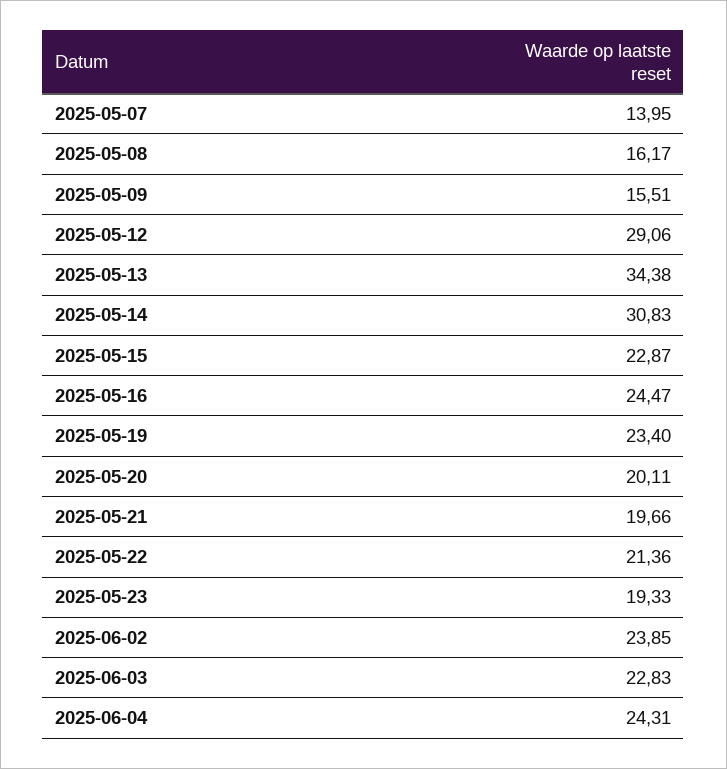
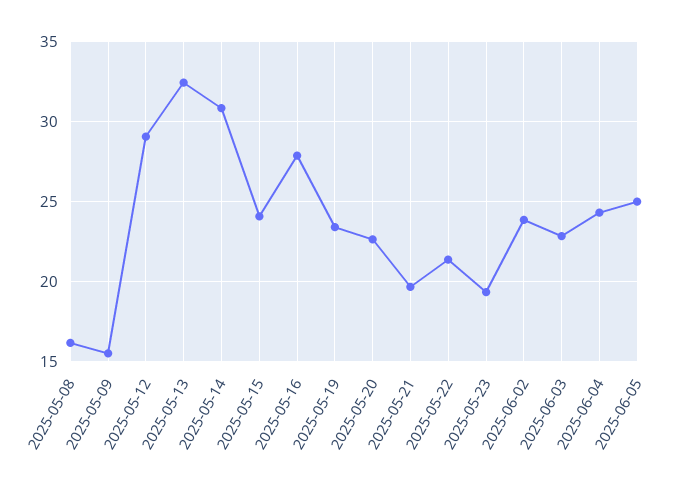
2025-05-07: 13.95 -> none
2025-05-13: 34.38 -> 32.5
2025-05-15: 22.87 -> 24
2025-05-16: 24.47 -> 28
2025-05-20: 20.11 -> 22.5
2025-06-05: none -> 25

